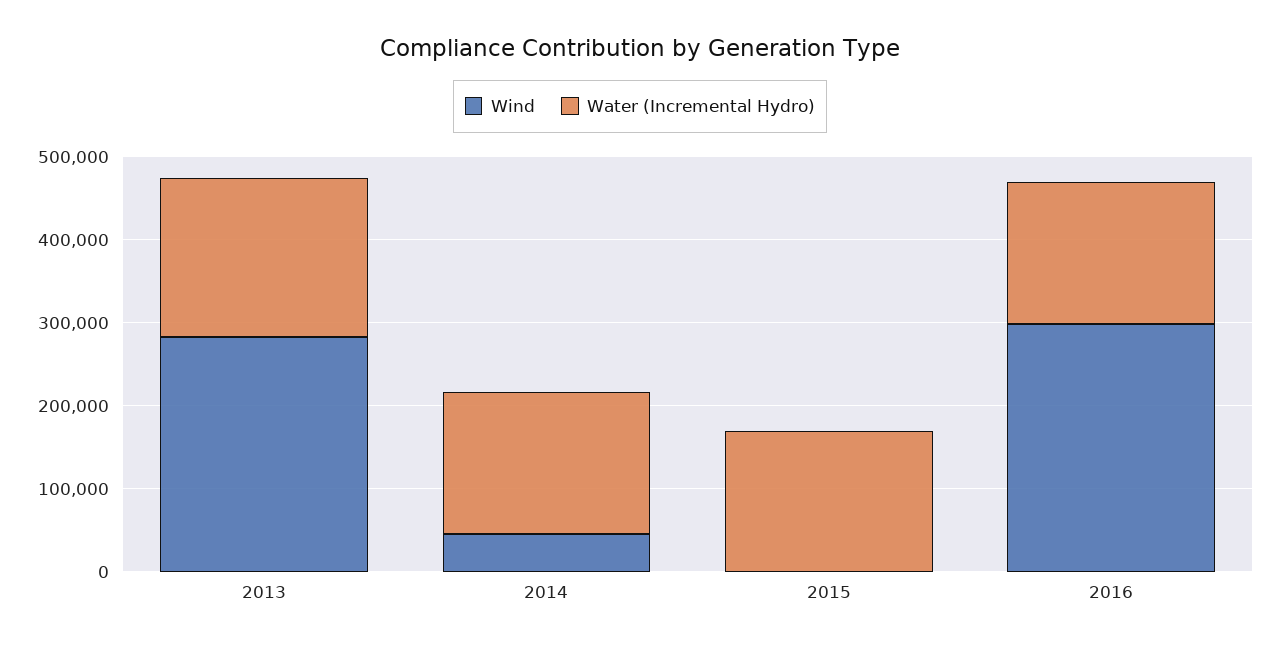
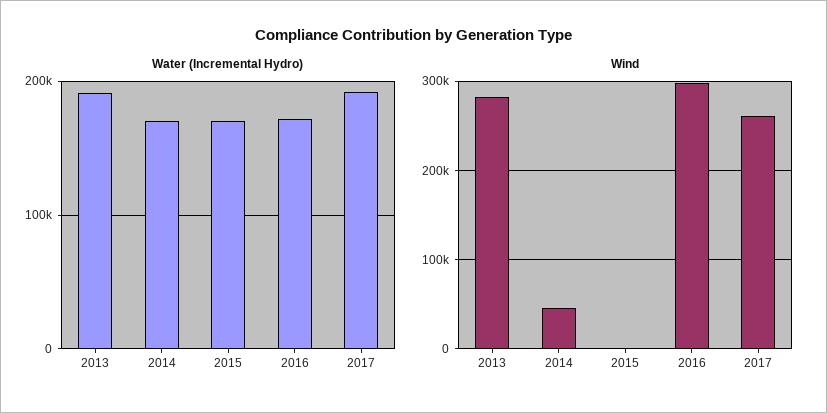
Water (Incremental Hydro), 2017: none -> 190000
Wind, 2017: none -> 260000

